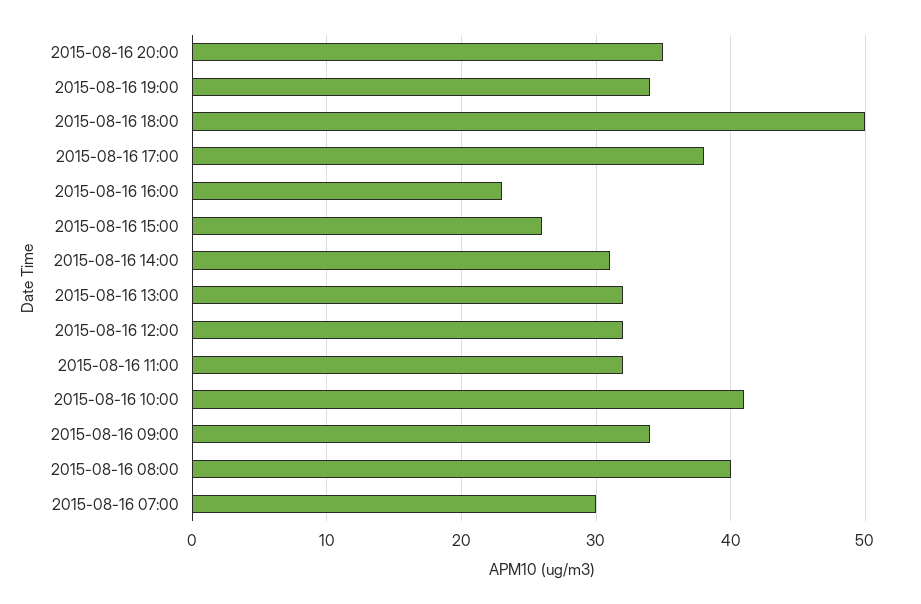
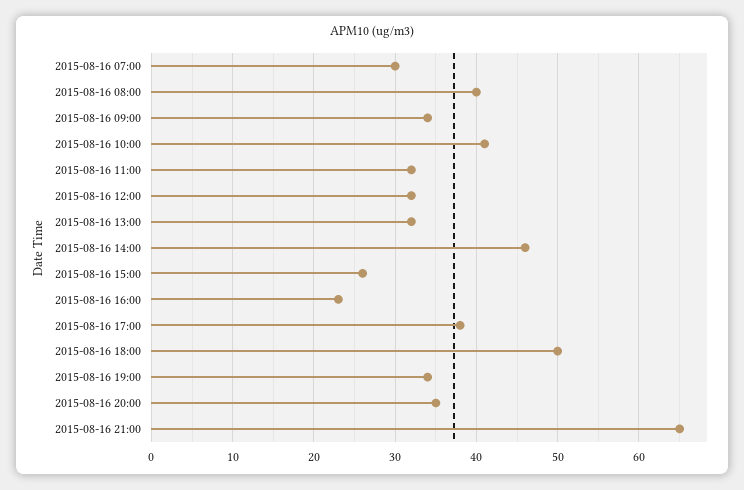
2015-08-16 14:00: 31 -> 46
2015-08-16 21:00: none -> 65

